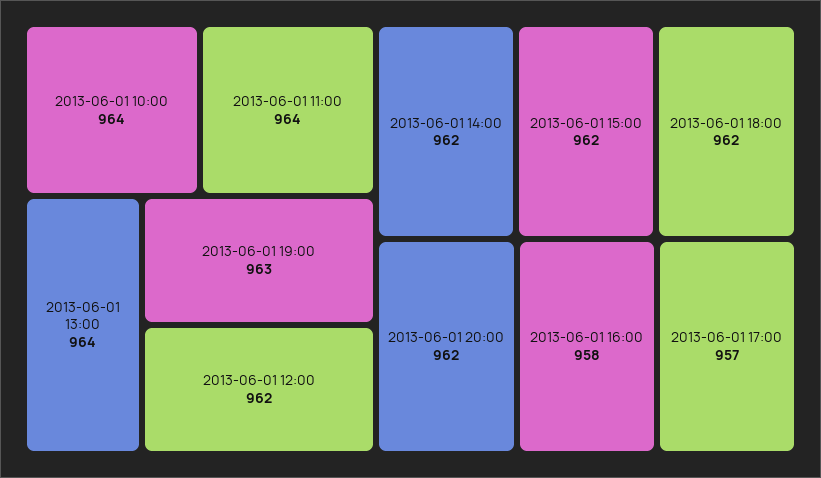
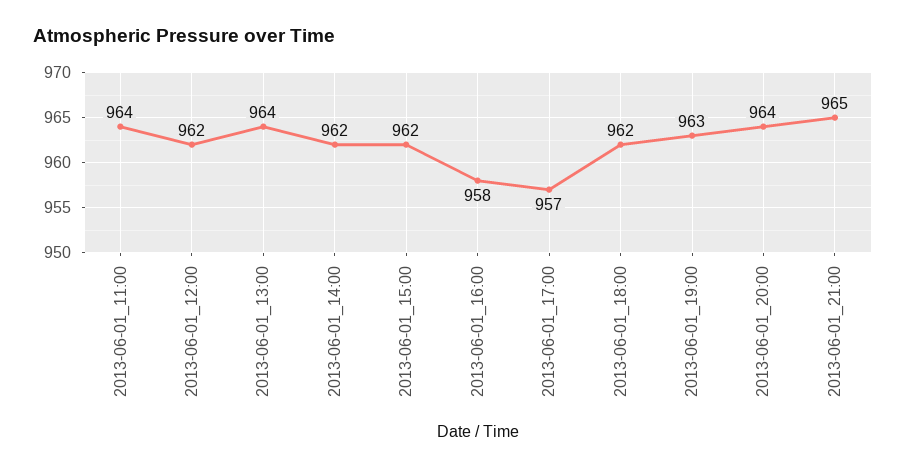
2013-06-01 10:00: 964 -> none
2013-06-01 20:00: 962 -> 964
2013-06-01_21:00: none -> 965

